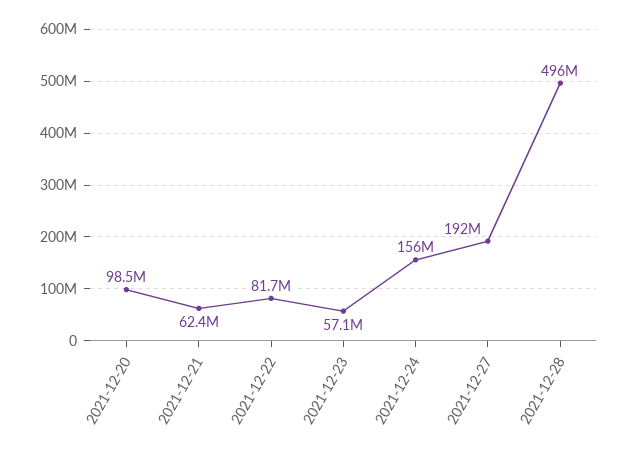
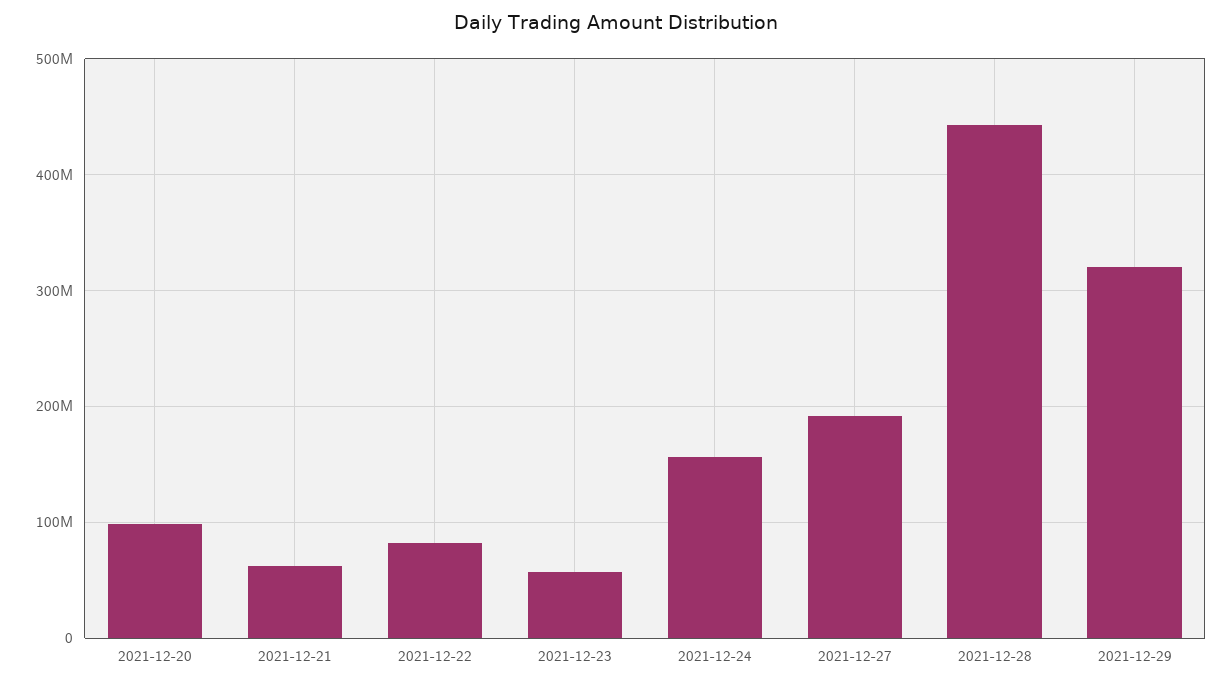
2021-12-28: 496000000 -> 440000000
2021-12-29: none -> 320000000

